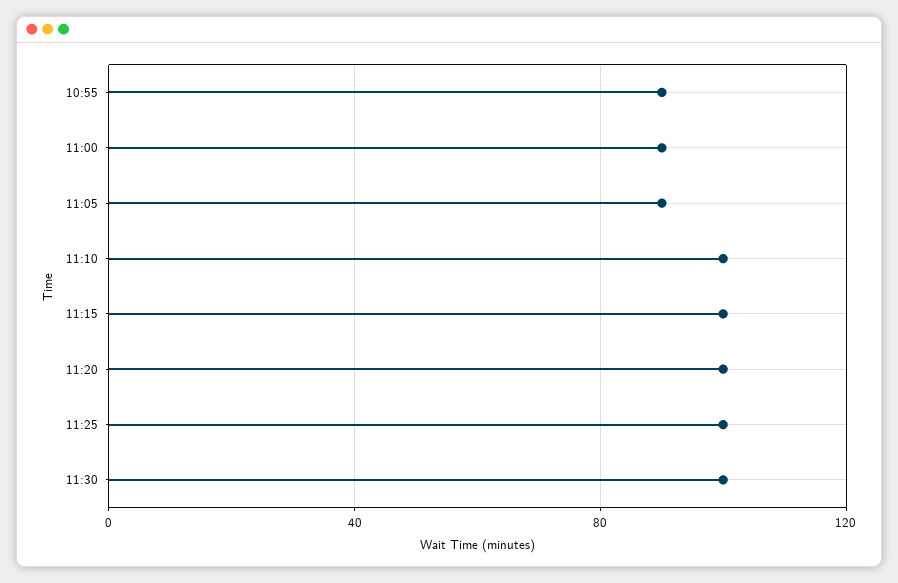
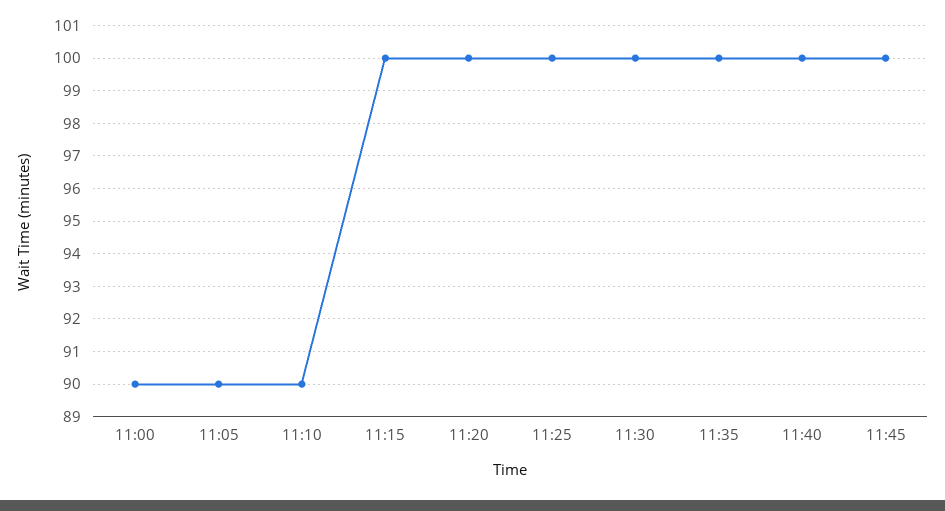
10:55: 90 -> none
11:10: 100 -> 90
11:35: none -> 100
11:40: none -> 100
11:45: none -> 100

